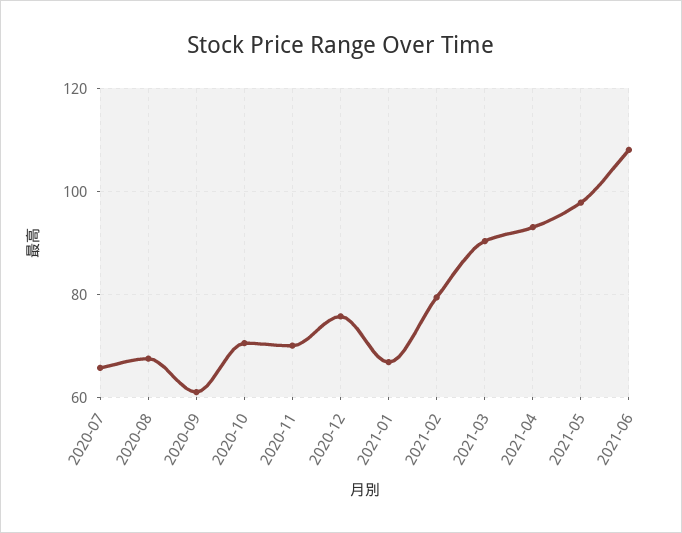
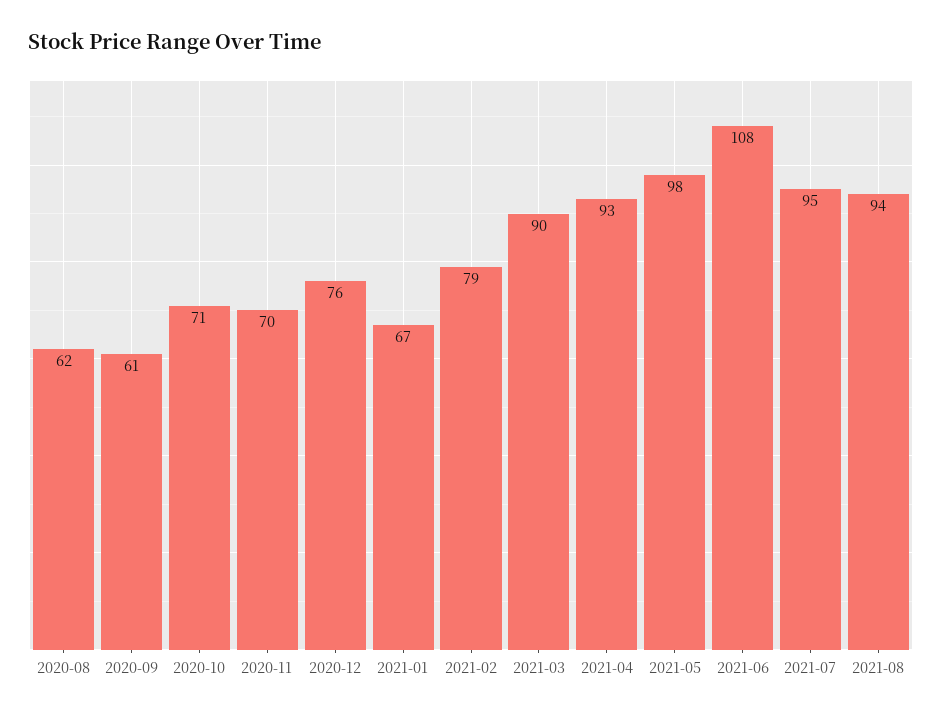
2020-07: 66 -> none
2020-08: 68 -> 62
2021-07: none -> 95
2021-08: none -> 94

